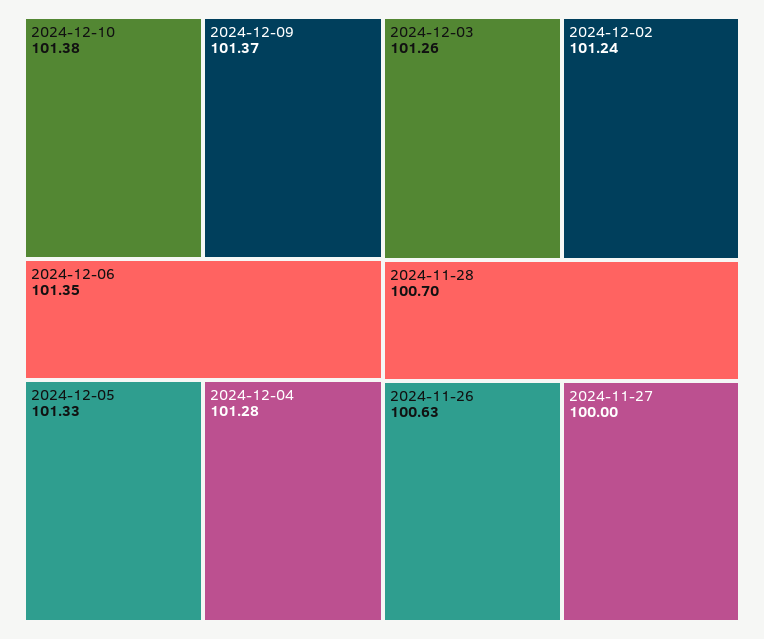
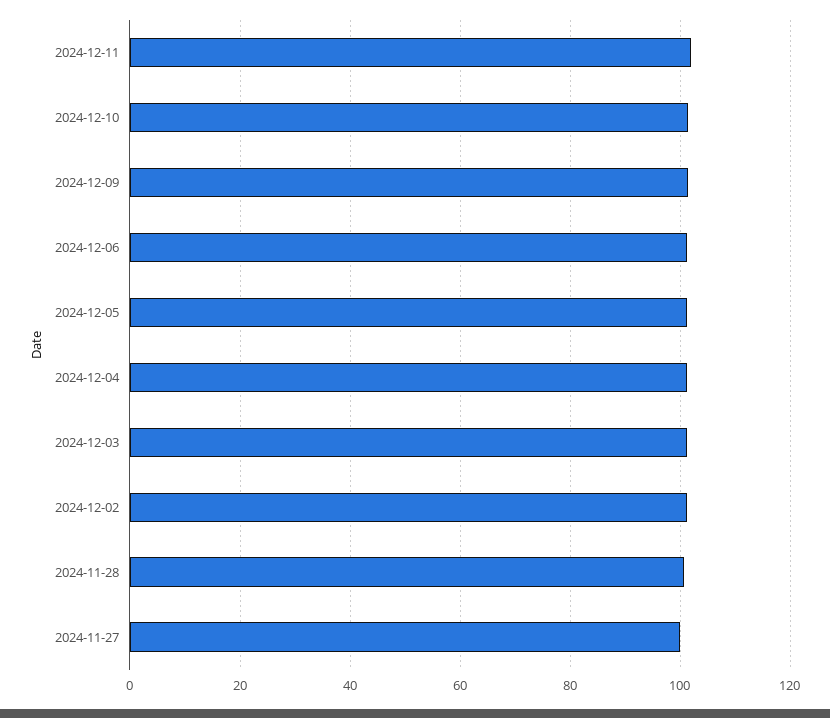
2024-11-26: 100.63 -> none
2024-12-11: none -> 102

